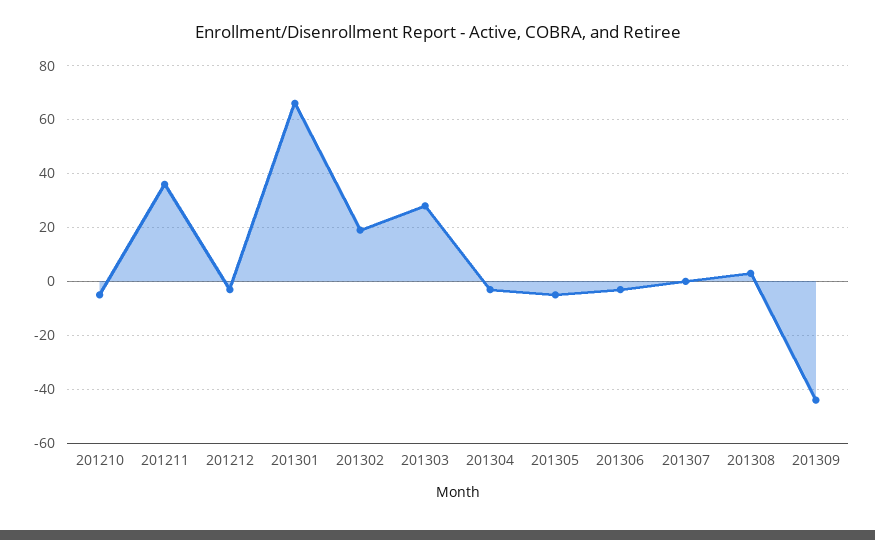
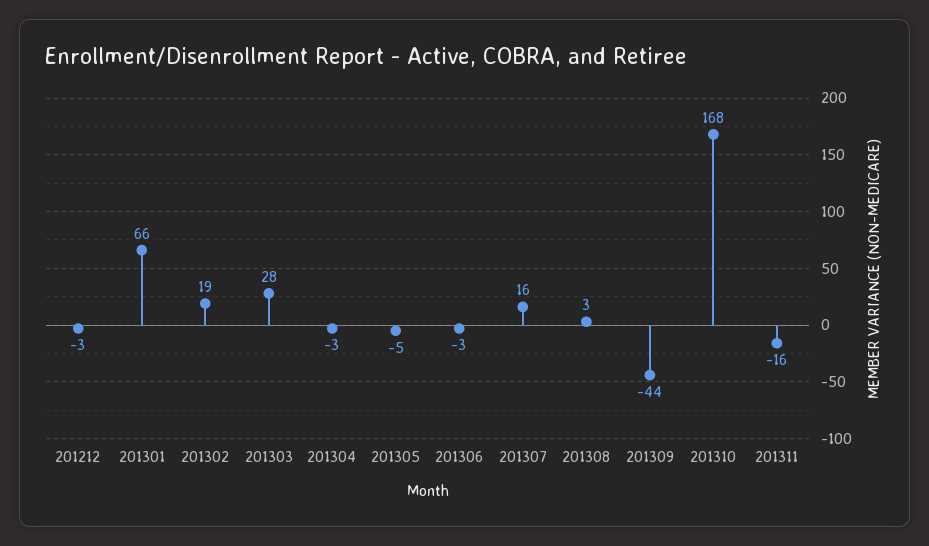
201210: -5 -> none
201211: 35 -> none
201307: 0 -> 16
201310: none -> 168
201311: none -> -16

